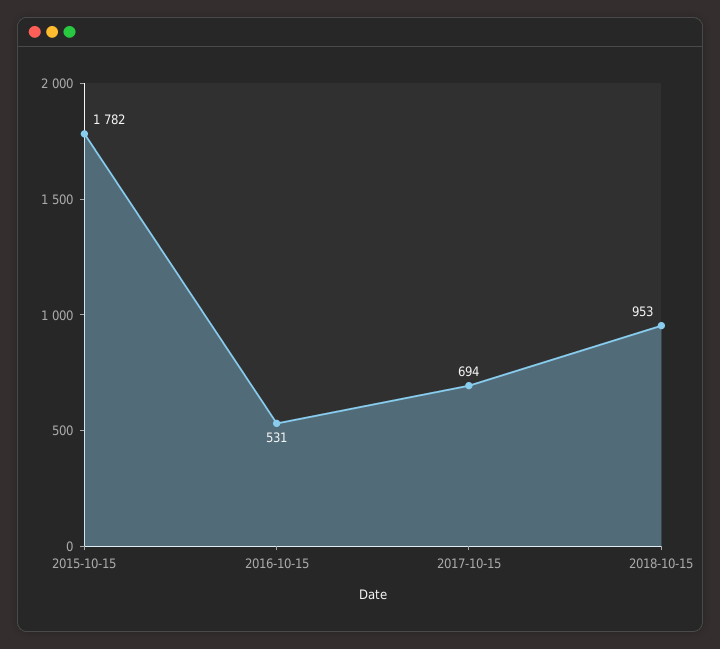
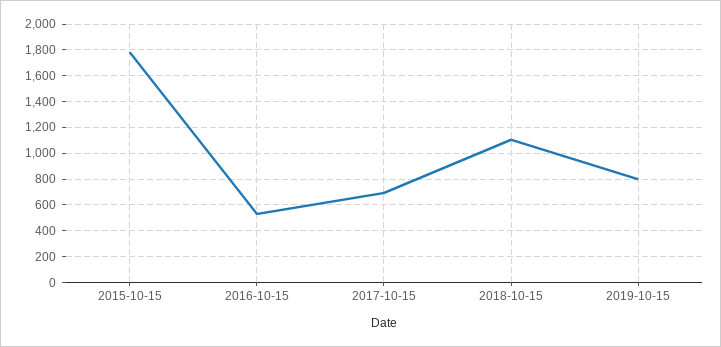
2018-10-15: 953 -> 1100
2019-10-15: none -> 800

